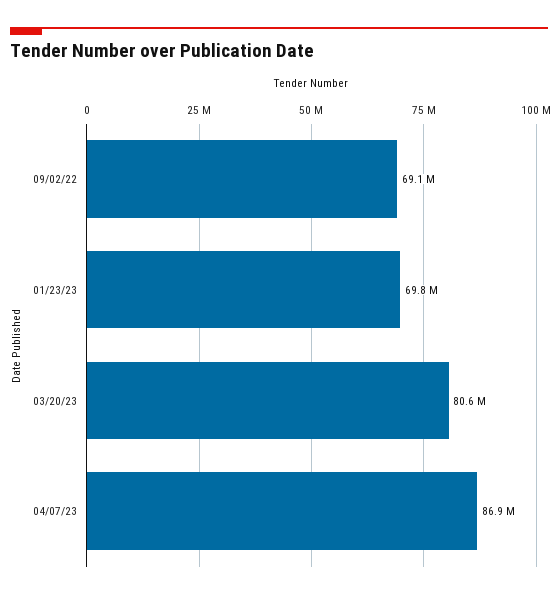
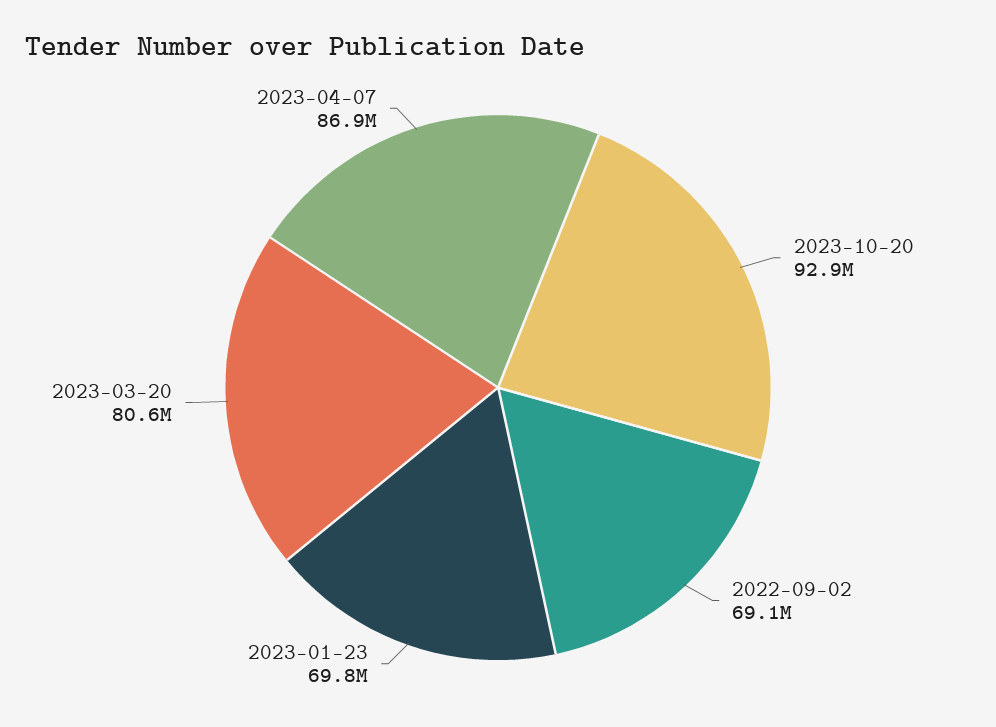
2023-10-20: none -> 92900000

